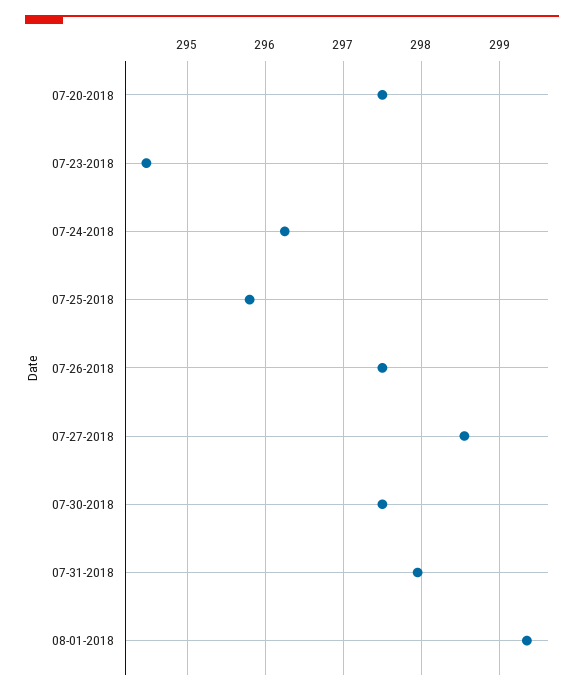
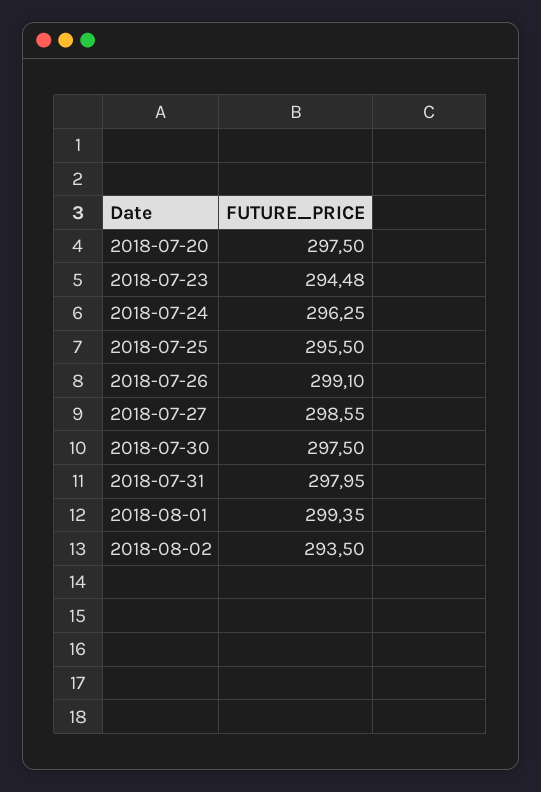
07-25-2018: 295.8 -> 295.5
07-26-2018: 297.5 -> 299.1
2018-08-02: none -> 293.5

